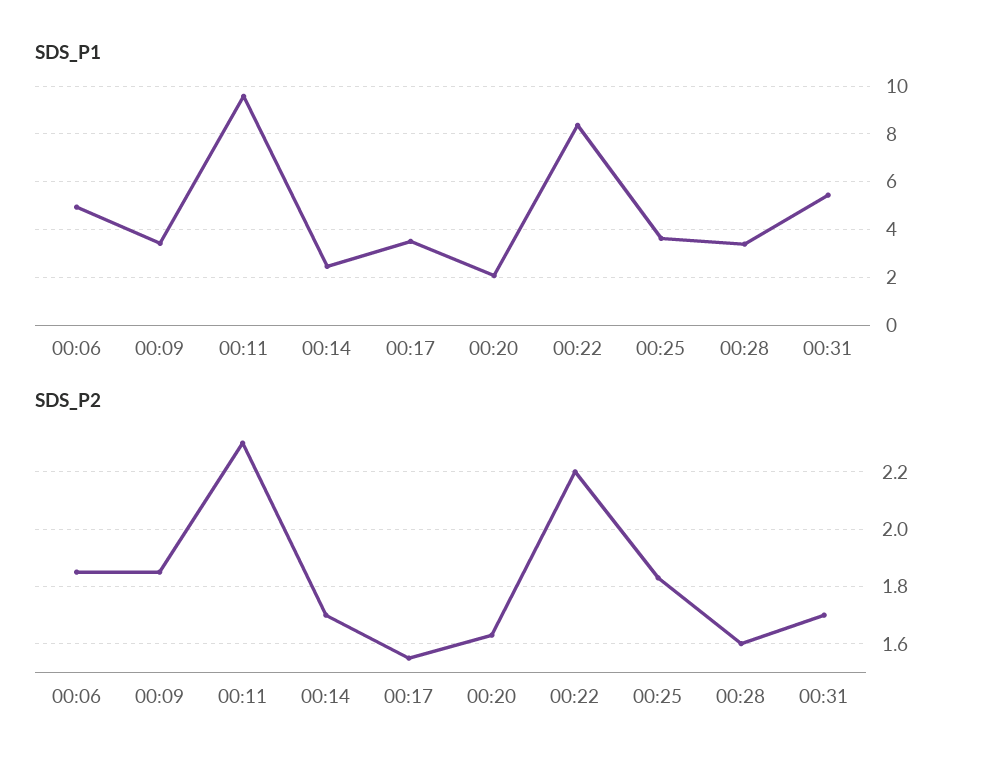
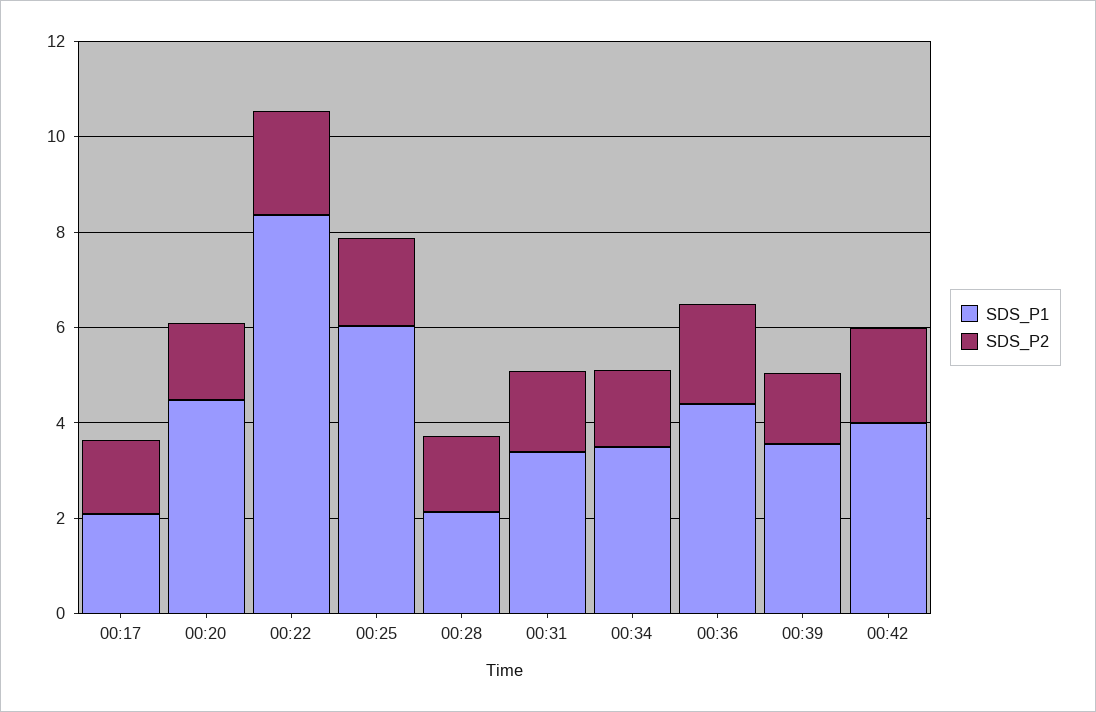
SDS_P1, 00:06: 5 -> none
SDS_P1, 00:09: 3.5 -> none
SDS_P1, 00:11: 9.5 -> none
SDS_P1, 00:14: 2.5 -> none
SDS_P1, 00:17: 3.5 -> 2
SDS_P1, 00:20: 2 -> 4.5
SDS_P1, 00:25: 3.5 -> 6
SDS_P1, 00:28: 3.5 -> 2
SDS_P1, 00:31: 5.5 -> 3.5
SDS_P2, 00:06: 1.85 -> none
SDS_P2, 00:09: 1.85 -> none
SDS_P2, 00:11: 2.3 -> none
SDS_P2, 00:14: 1.7 -> none
SDS_P1, 00:34: none -> 3.5
SDS_P2, 00:34: none -> 1.5
SDS_P1, 00:36: none -> 4.5
SDS_P2, 00:36: none -> 2
SDS_P1, 00:39: none -> 3.5
SDS_P2, 00:39: none -> 1.5
SDS_P1, 00:42: none -> 4
SDS_P2, 00:42: none -> 2

